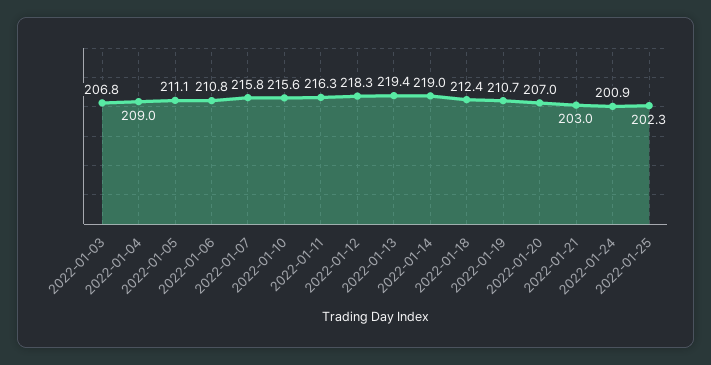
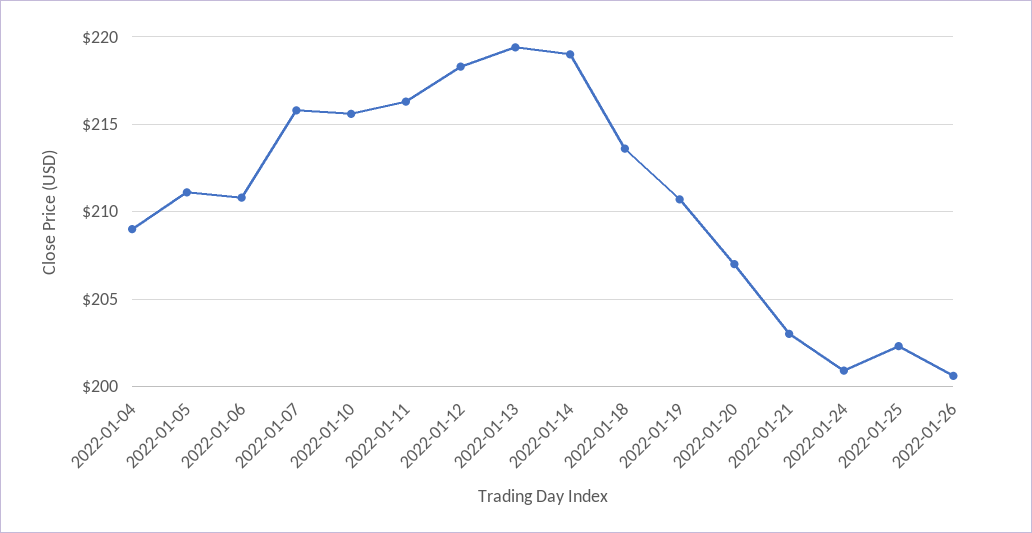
2022-01-03: 206.8 -> none
2022-01-18: 212.4 -> 213.5
2022-01-26: none -> 200.5

